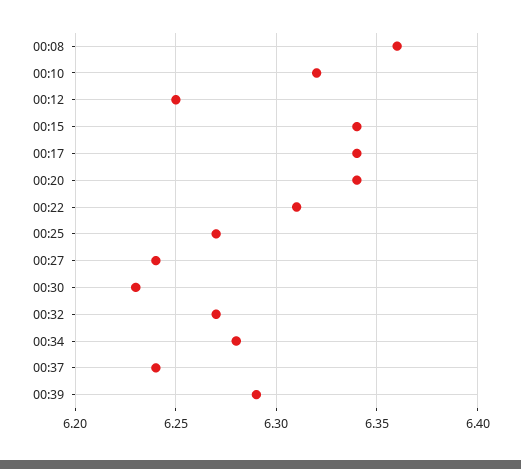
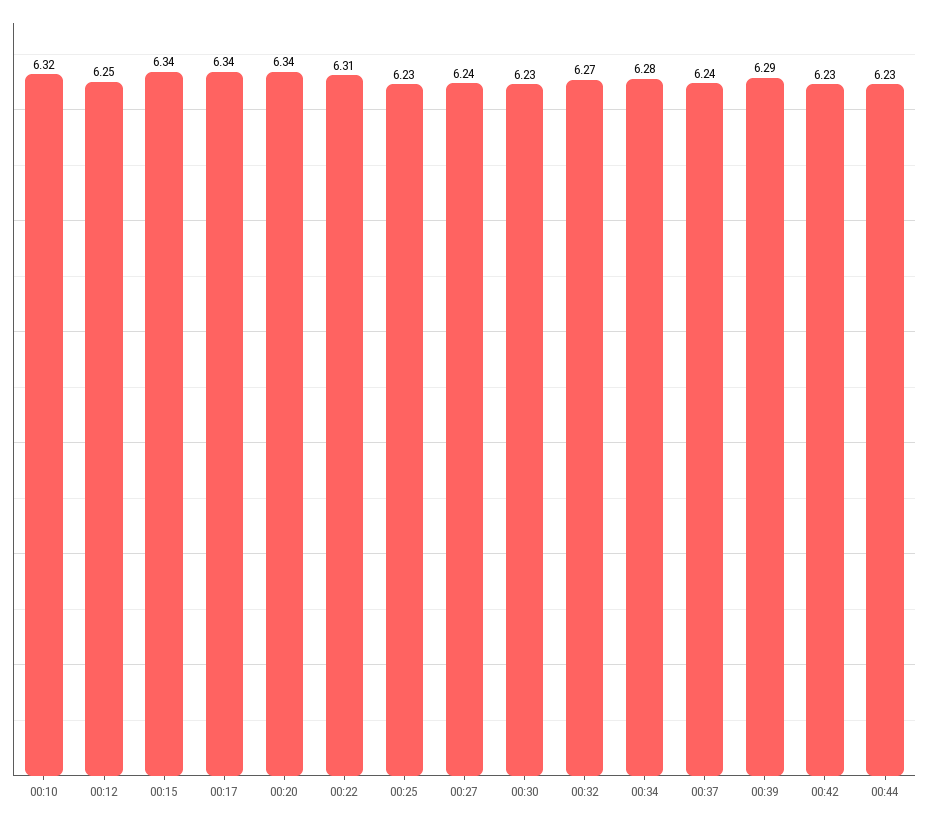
00:08: 6.36 -> none
00:25: 6.27 -> 6.23
00:42: none -> 6.23
00:44: none -> 6.23

